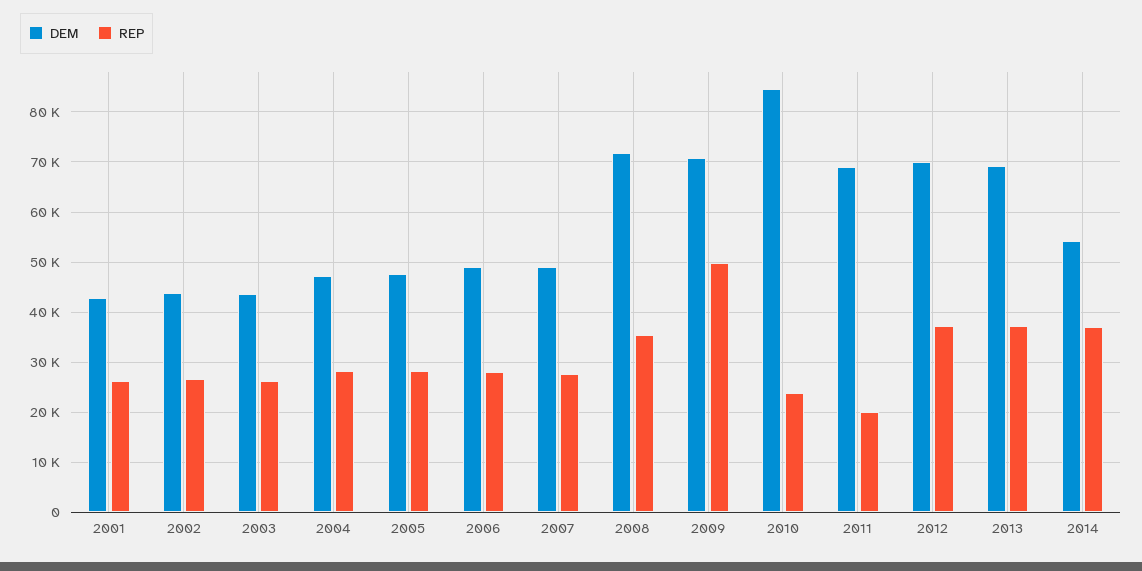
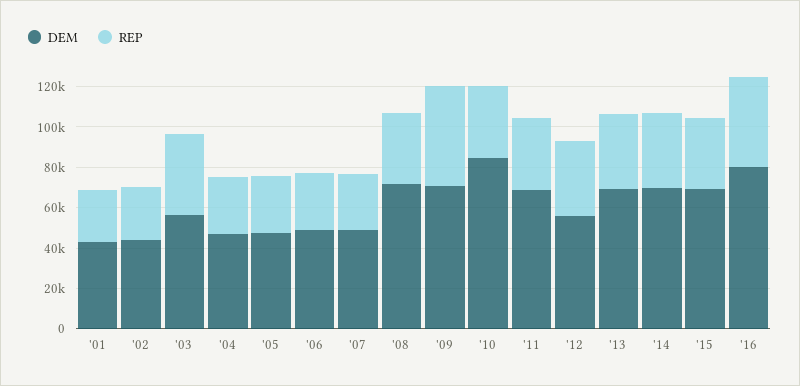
DEM, 2003: 44000 -> 55000
REP, 2003: 26000 -> 40000
REP, 2010: 24000 -> 35000
REP, 2011: 20000 -> 35000
DEM, 2012: 70000 -> 55000
DEM, 2014: 54000 -> 70000
DEM, '15: none -> 70000
REP, '15: none -> 35000
DEM, '16: none -> 80000
REP, '16: none -> 45000

